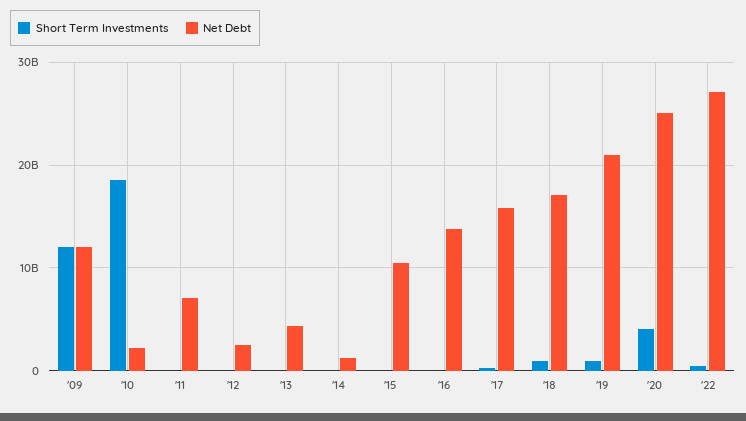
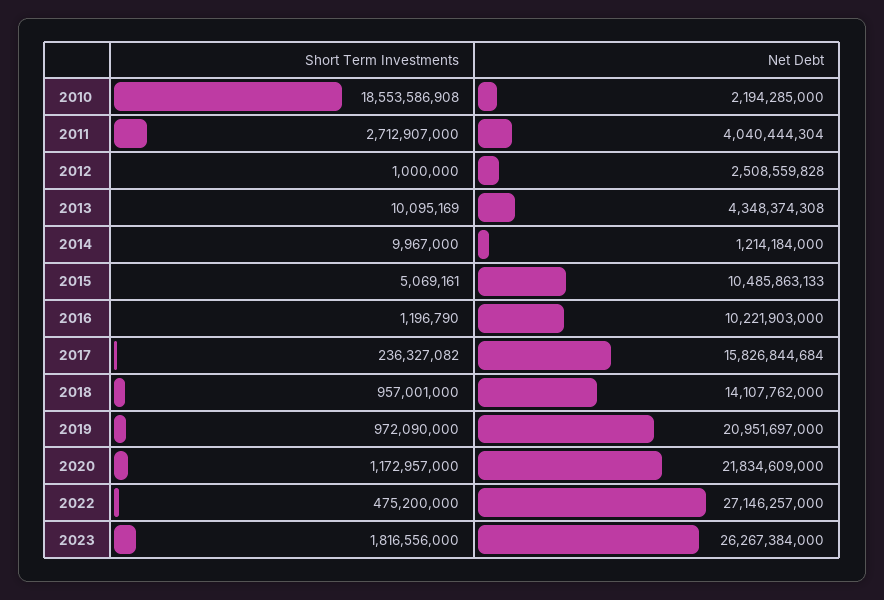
Short Term Investments, '09: 12000000000 -> none
Net Debt, '09: 12000000000 -> none
Short Term Investments, '11: 0 -> 2712907000
Net Debt, '11: 7000000000 -> 4040444304
Net Debt, '16: 14000000000 -> 10221903000
Net Debt, '18: 17000000000 -> 14107762000
Short Term Investments, '20: 4000000000 -> 1172957000
Net Debt, '20: 25000000000 -> 21834609000
Short Term Investments, 2023: none -> 1816556000
Net Debt, 2023: none -> 26267384000

